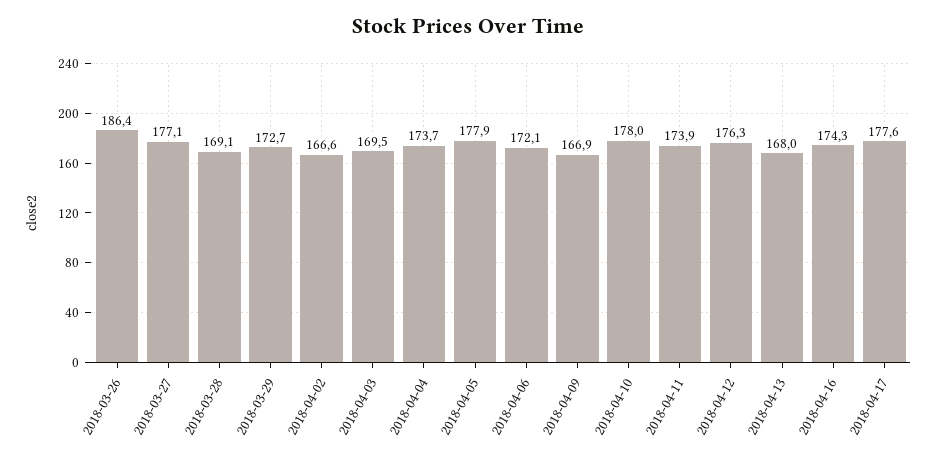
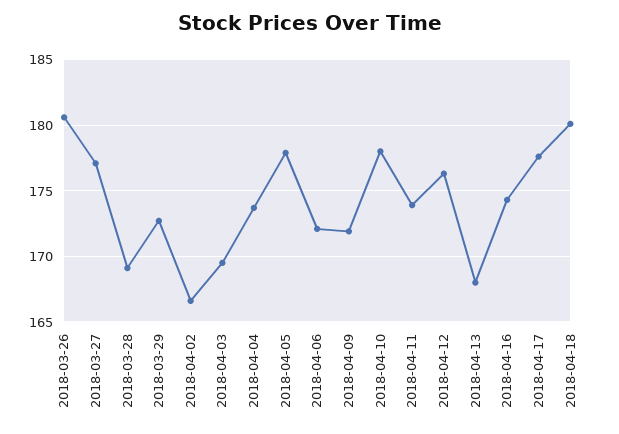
2018-03-26: 186.4 -> 180.5
2018-04-09: 166.9 -> 172
2018-04-18: none -> 180

